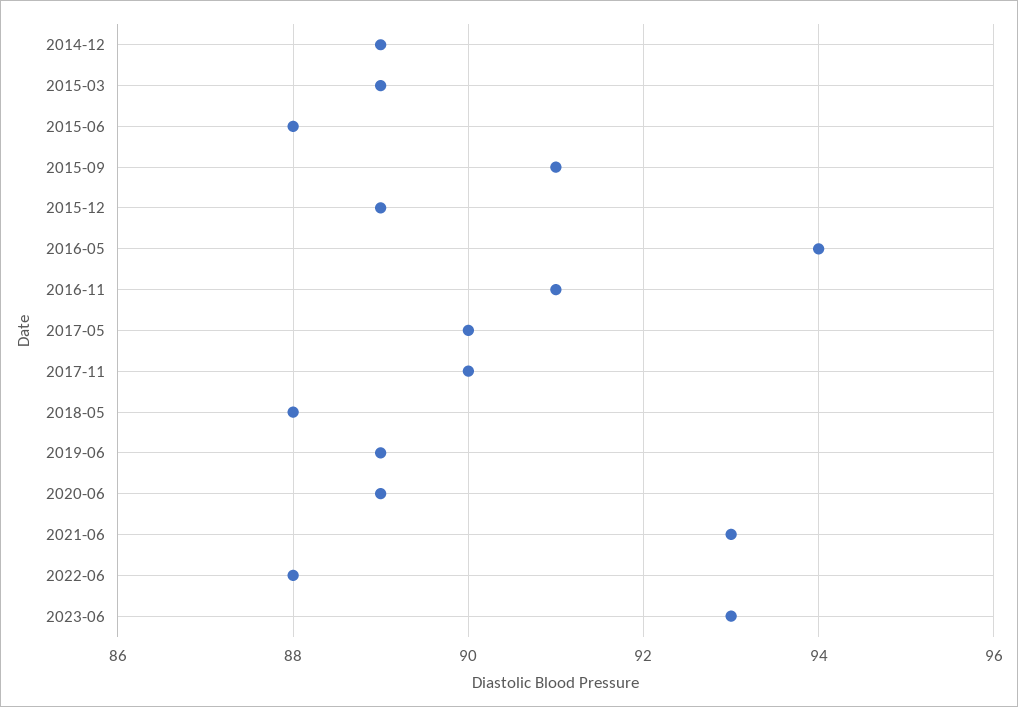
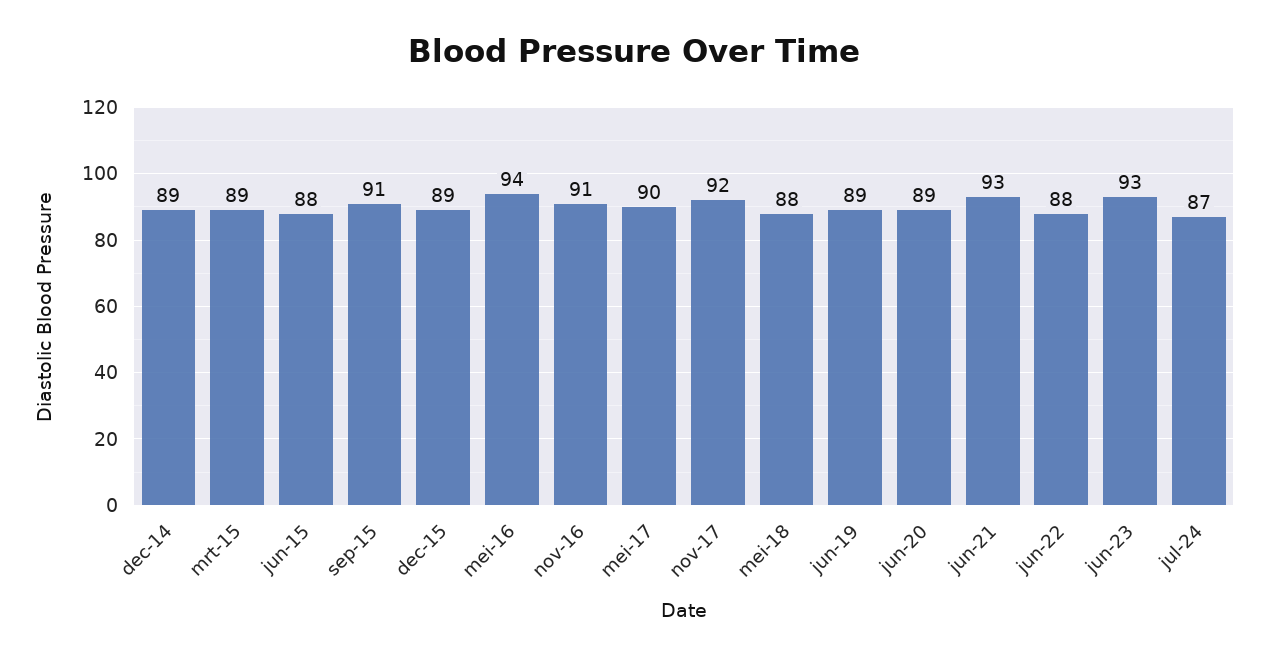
2017-11: 90 -> 92
jul-24: none -> 87

